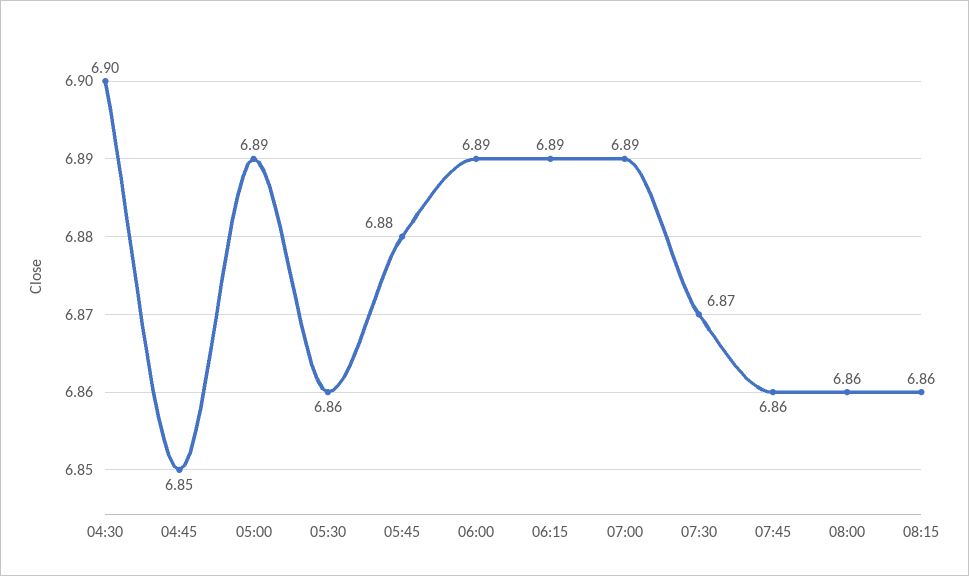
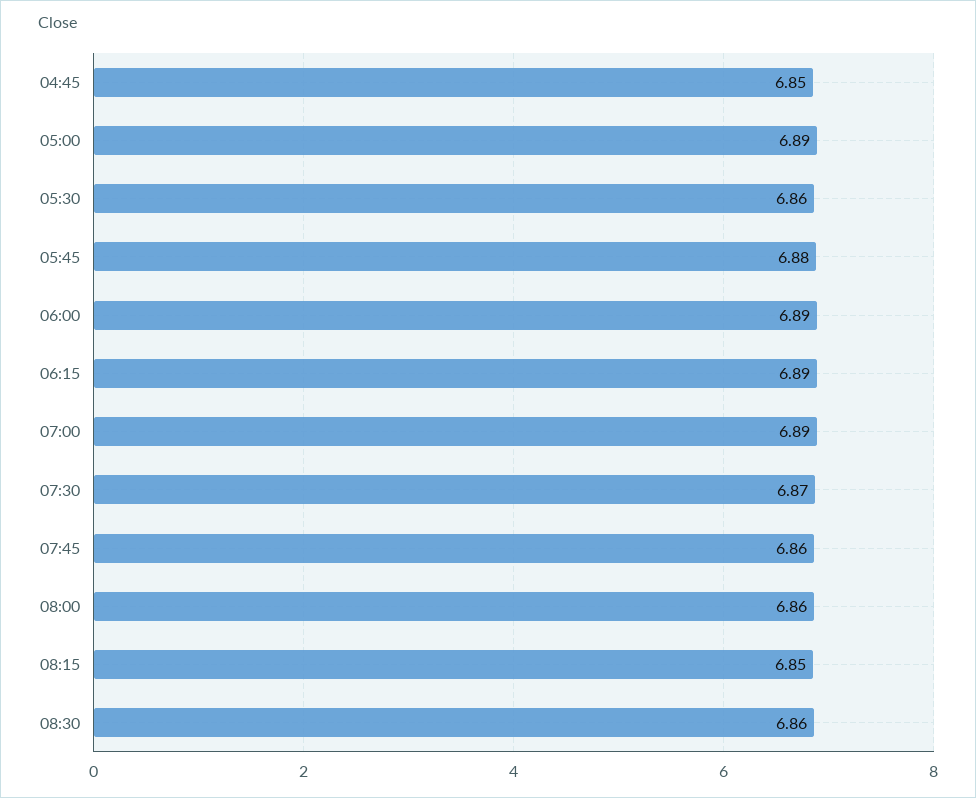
04:30: 6.9 -> none
08:15: 6.86 -> 6.85
08:30: none -> 6.86

